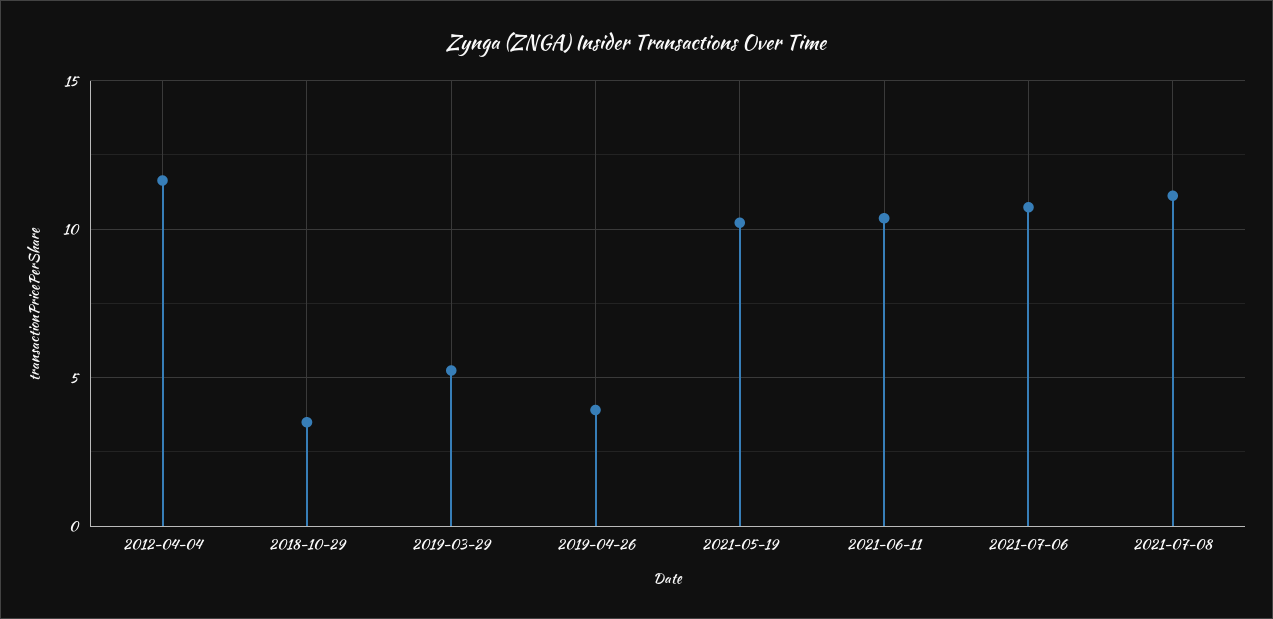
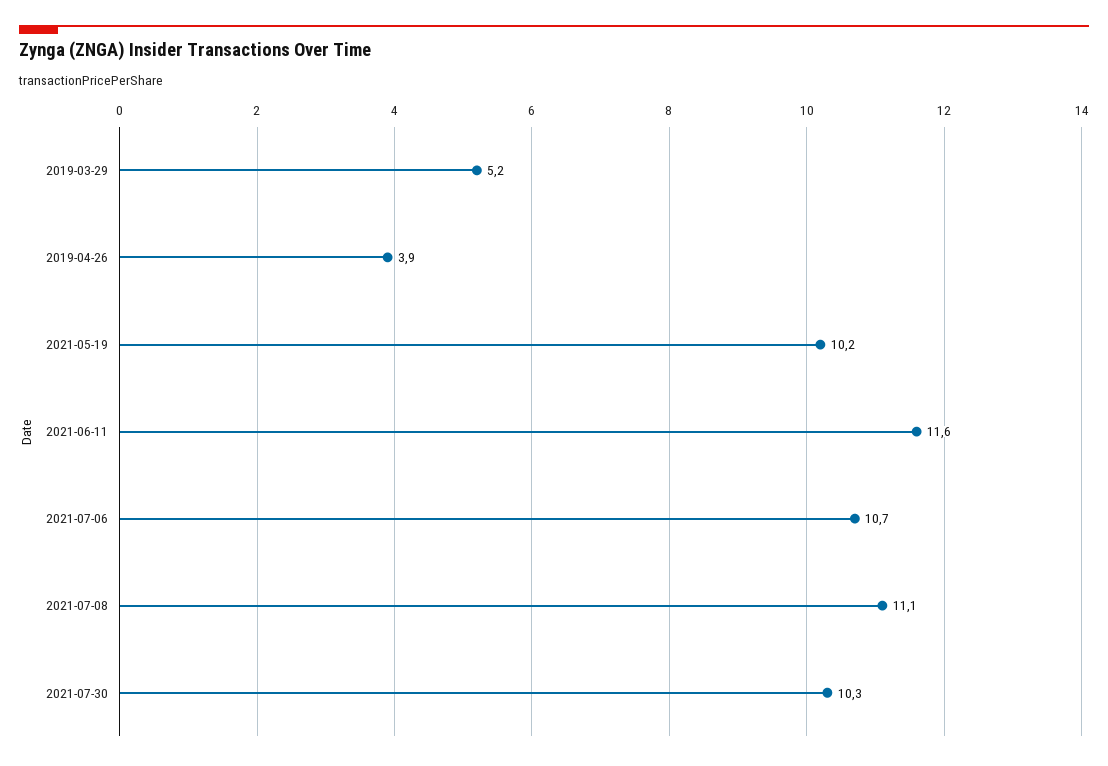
2012-04-04: 11.5 -> none
2018-10-29: 3.5 -> none
2021-06-11: 10.5 -> 11.6
2021-07-30: none -> 10.3

